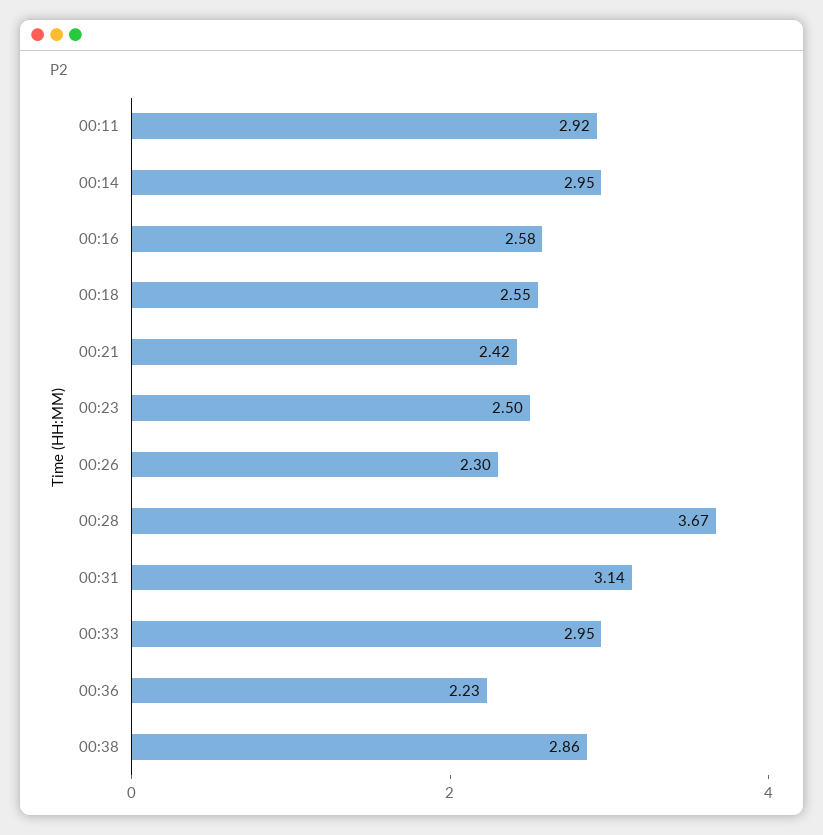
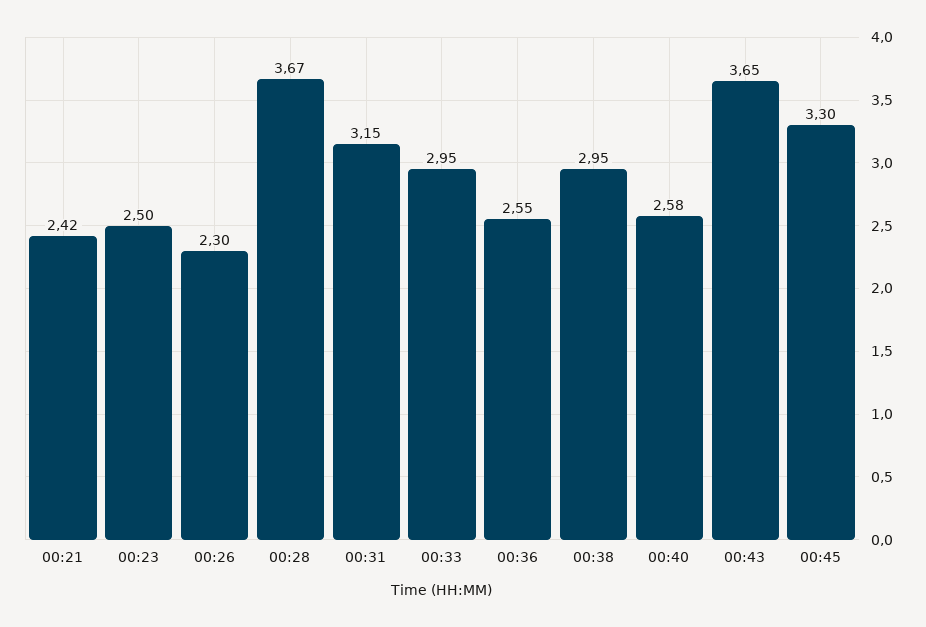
00:11: 2.92 -> none
00:14: 2.95 -> none
00:16: 2.58 -> none
00:18: 2.55 -> none
00:31: 3.14 -> 3.15
00:36: 2.23 -> 2.55
00:38: 2.86 -> 2.95
00:40: none -> 2.58
00:43: none -> 3.65
00:45: none -> 3.3

